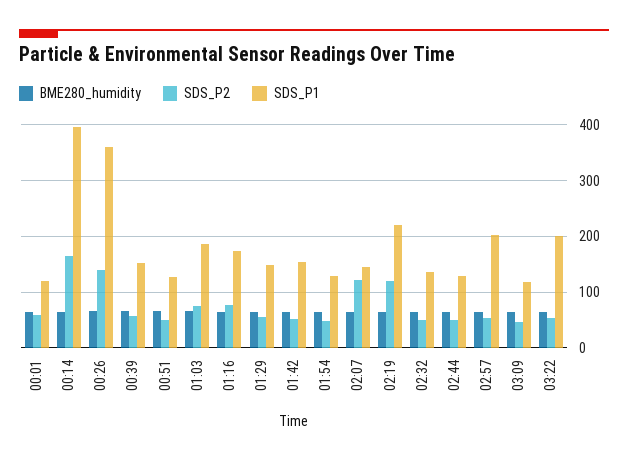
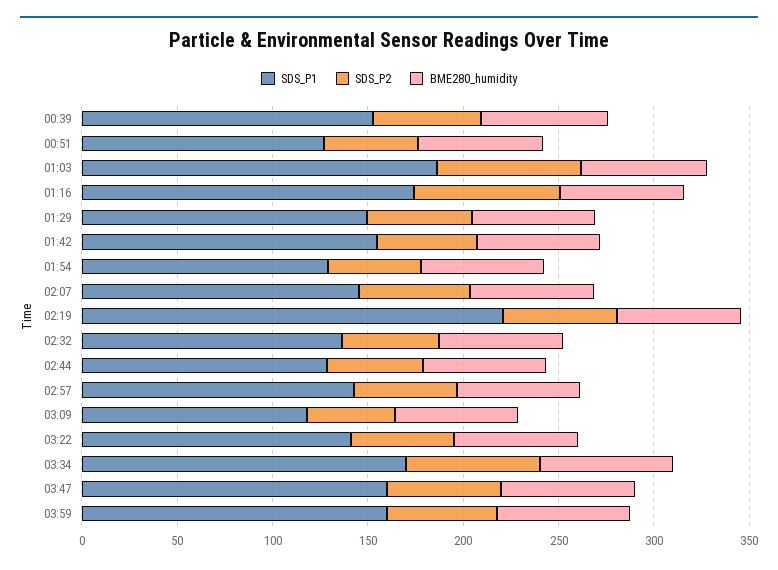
BME280_humidity, 00:01: 60 -> none
SDS_P2, 00:01: 60 -> none
SDS_P1, 00:01: 120 -> none
BME280_humidity, 00:14: 60 -> none
SDS_P2, 00:14: 160 -> none
SDS_P1, 00:14: 400 -> none
BME280_humidity, 00:26: 60 -> none
SDS_P2, 00:26: 140 -> none
SDS_P1, 00:26: 360 -> none
SDS_P2, 02:07: 120 -> 60
SDS_P2, 02:19: 120 -> 60
SDS_P1, 02:57: 200 -> 140
SDS_P1, 03:22: 200 -> 140
SDS_P1, 03:34: none -> 170
SDS_P2, 03:34: none -> 70
BME280_humidity, 03:34: none -> 70
SDS_P1, 03:47: none -> 160
SDS_P2, 03:47: none -> 60
BME280_humidity, 03:47: none -> 70
SDS_P1, 03:59: none -> 160
SDS_P2, 03:59: none -> 60
BME280_humidity, 03:59: none -> 70

